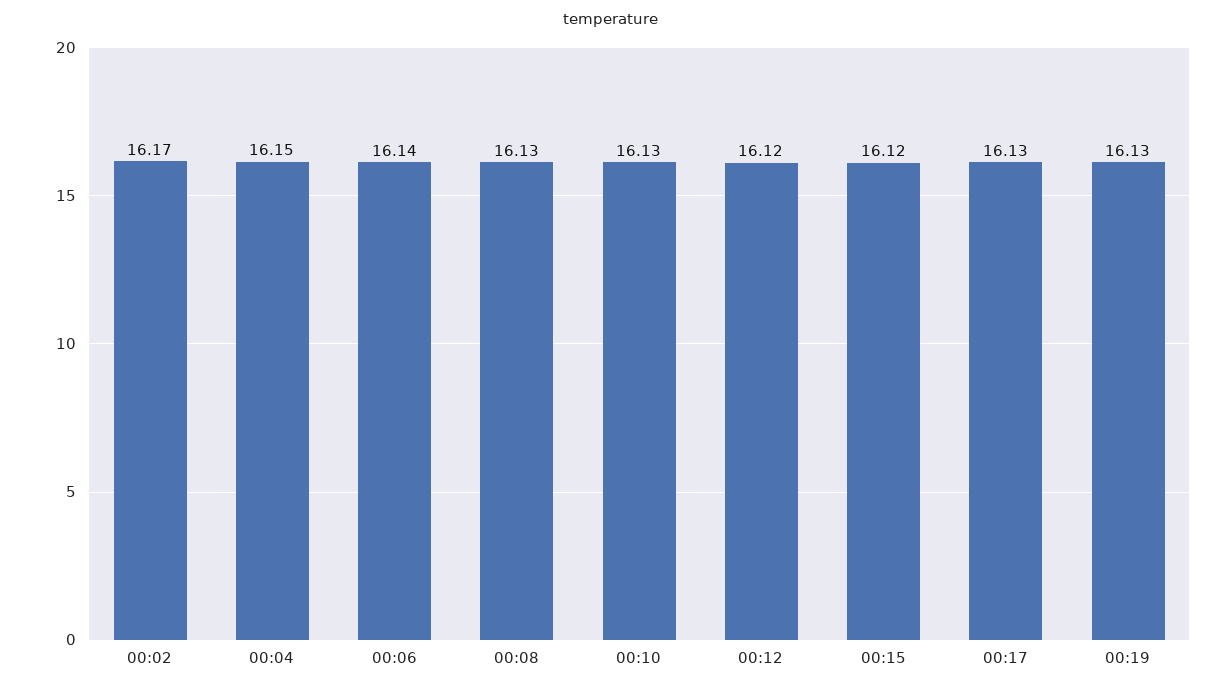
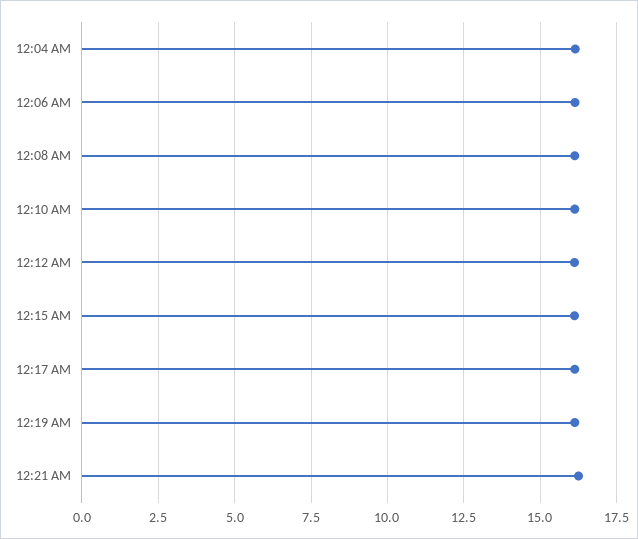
00:02: 16.17 -> none
12:21 AM: none -> 16.25

